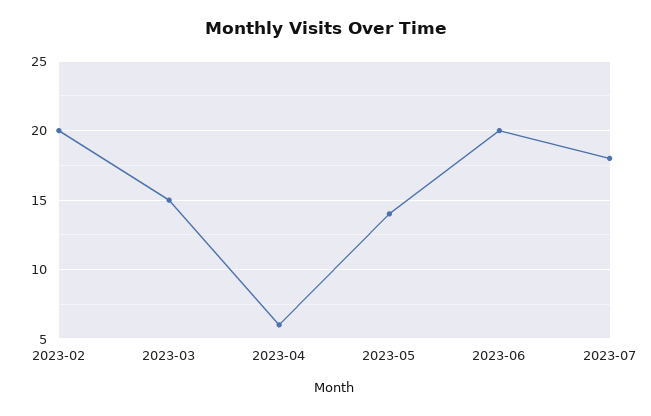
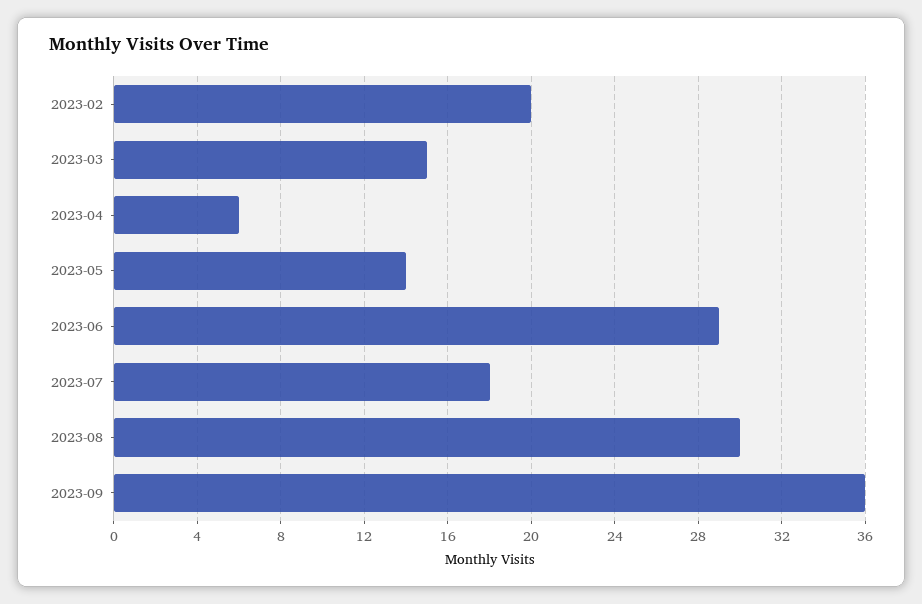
2023-06: 20 -> 29
2023-08: none -> 30
2023-09: none -> 36

